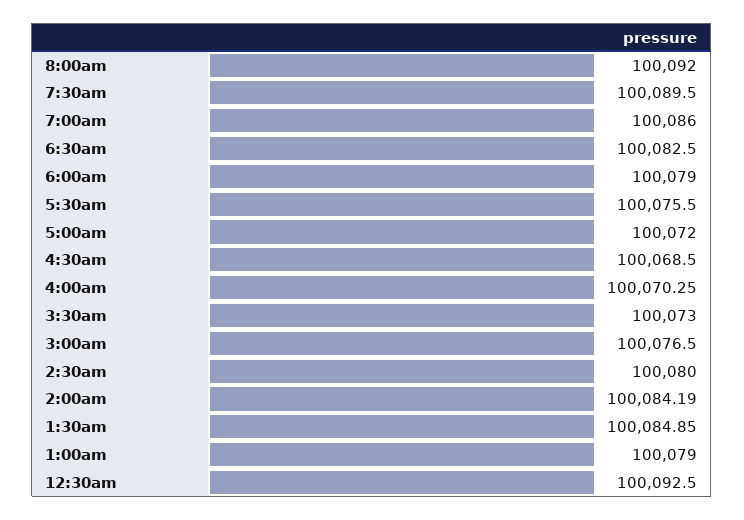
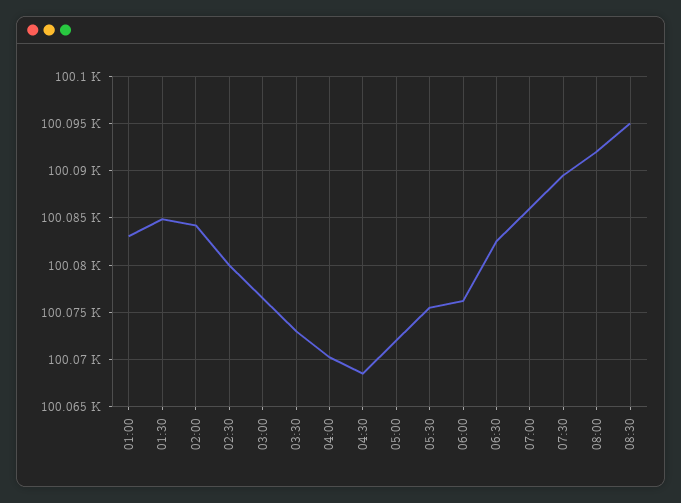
6:00am: 100079 -> 100076
1:00am: 100079 -> 100083
12:30am: 100092.5 -> none
08:30: none -> 100095

